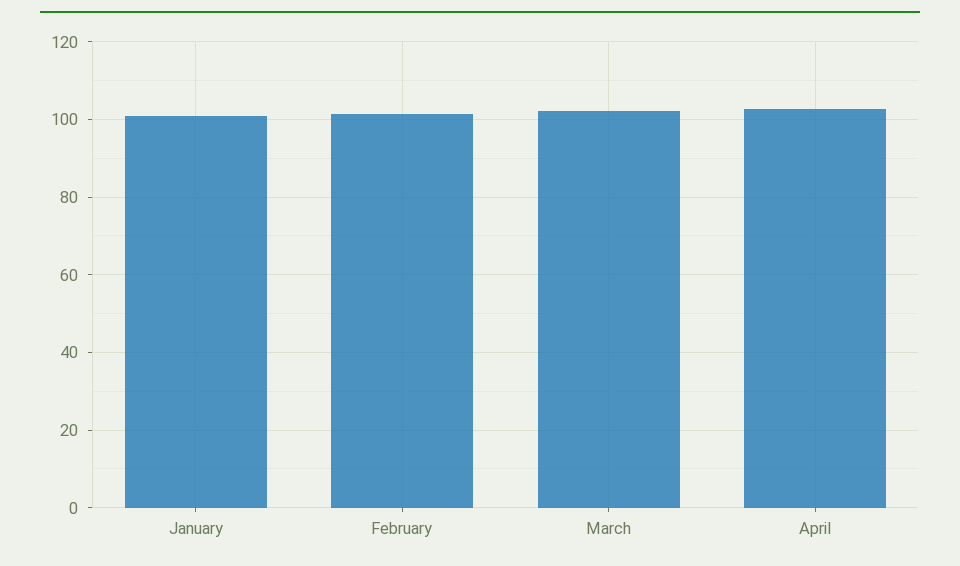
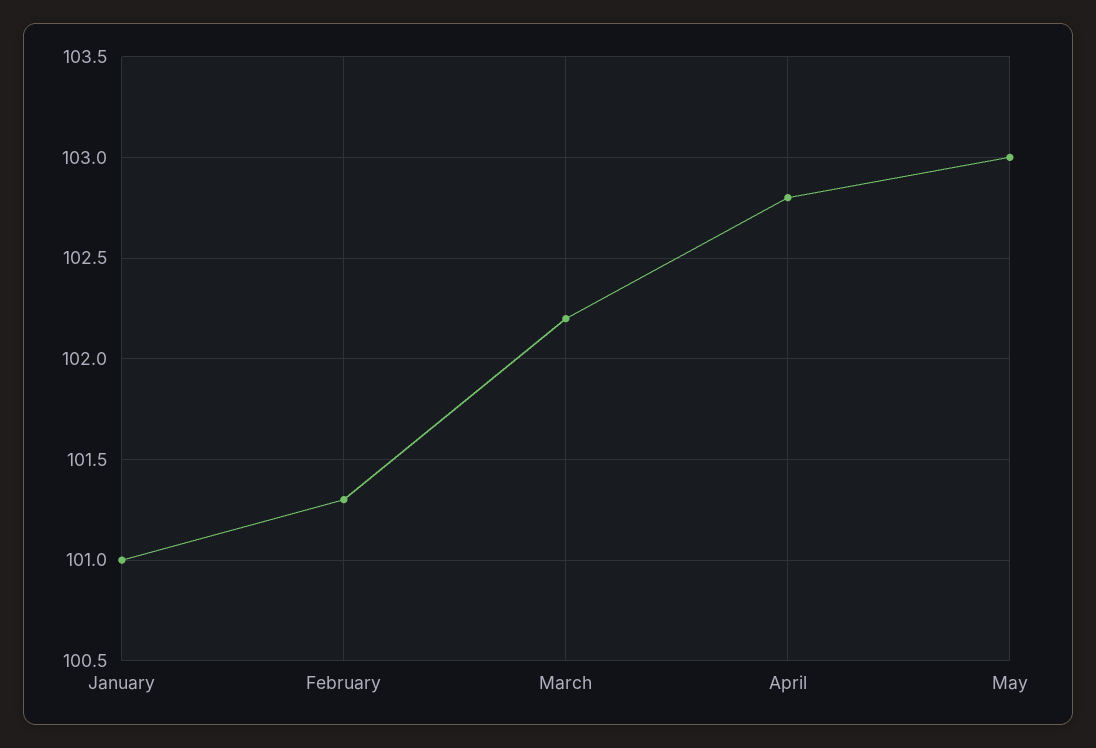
May: none -> 103

